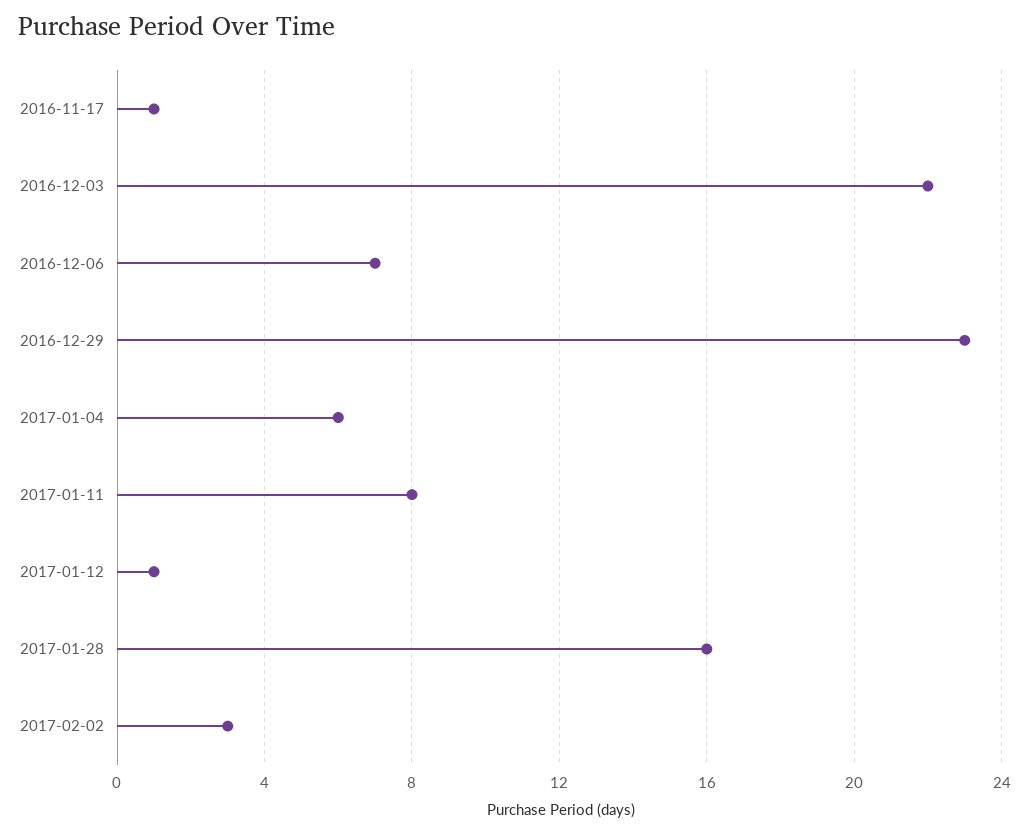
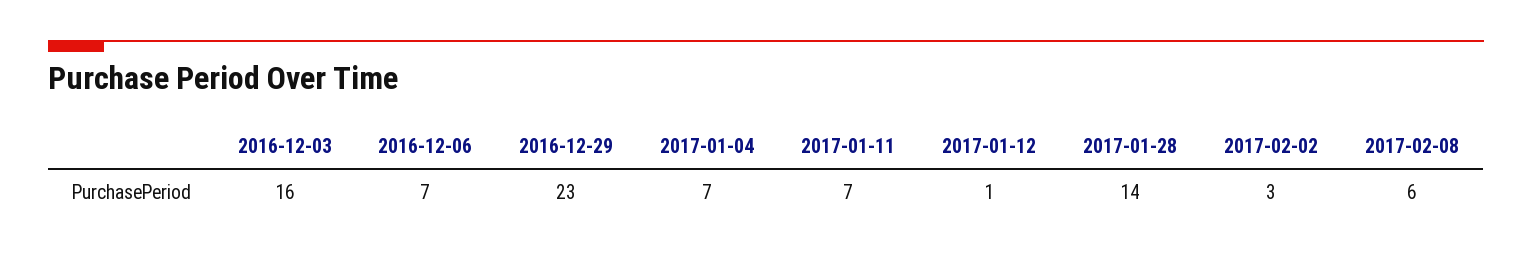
2016-11-17: 1 -> none
2016-12-03: 22 -> 16
2017-01-04: 6 -> 7
2017-01-11: 8 -> 7
2017-01-28: 16 -> 14
2017-02-08: none -> 6

